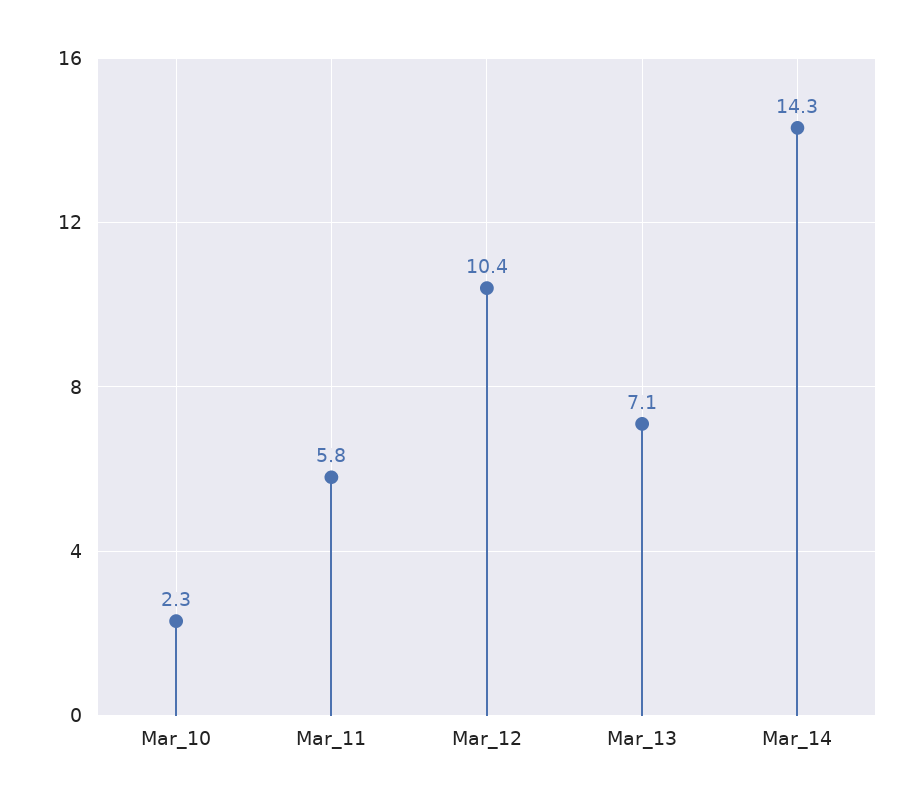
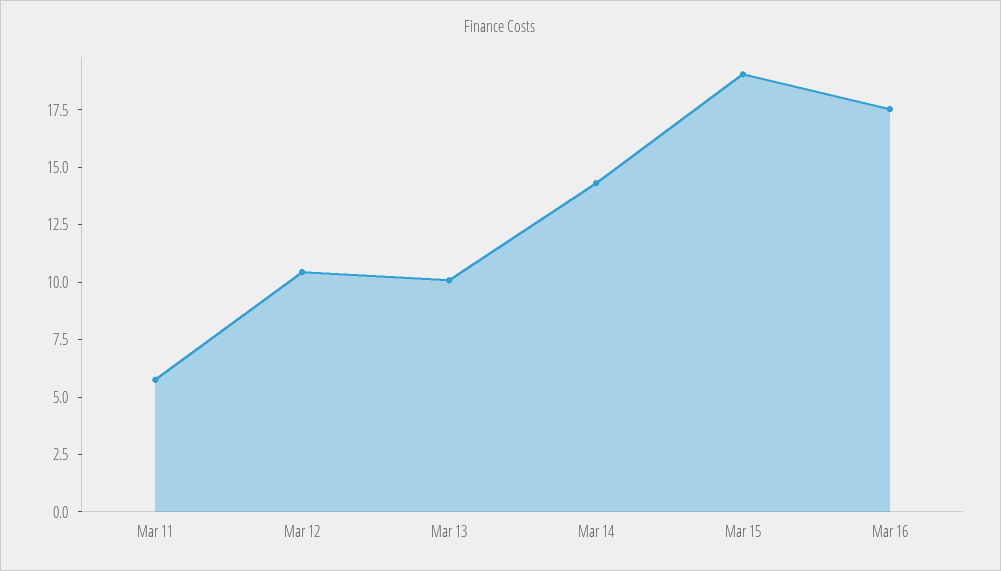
Mar_10: 2.3 -> none
Mar_13: 7.1 -> 10
Mar 15: none -> 19
Mar 16: none -> 17.5

